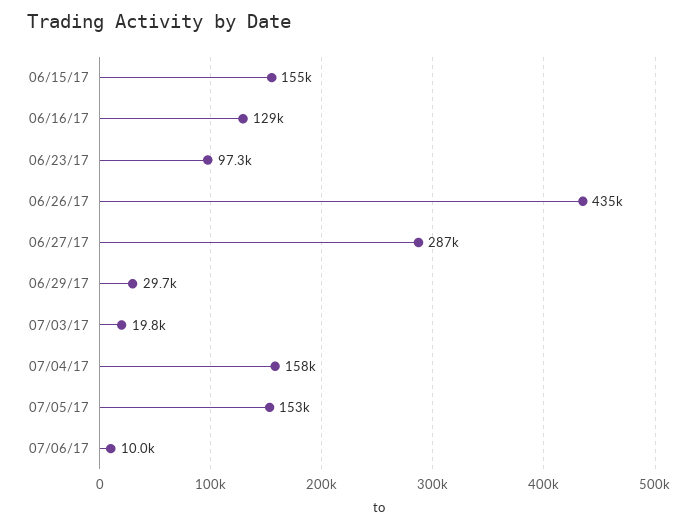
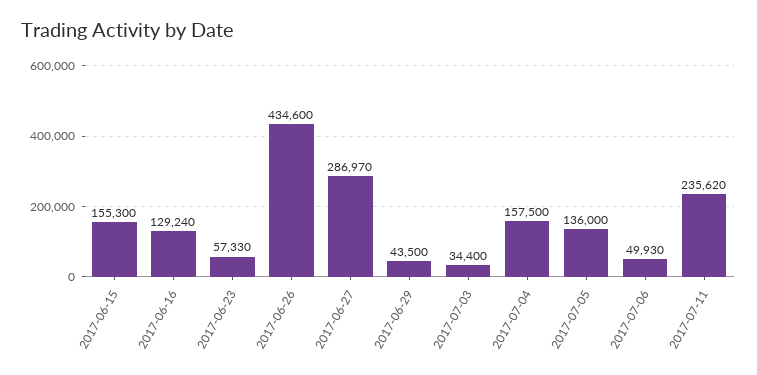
06/23/17: 97300 -> 57330
06/29/17: 29700 -> 43500
07/03/17: 19800 -> 34400
07/05/17: 153000 -> 136000
07/06/17: 10000 -> 49930
2017-07-11: none -> 235620

